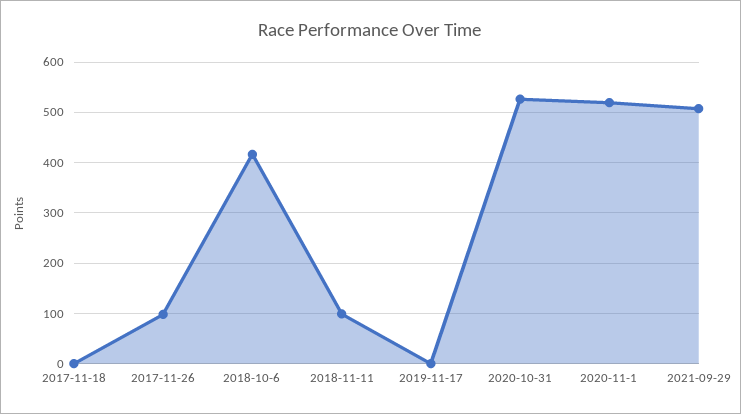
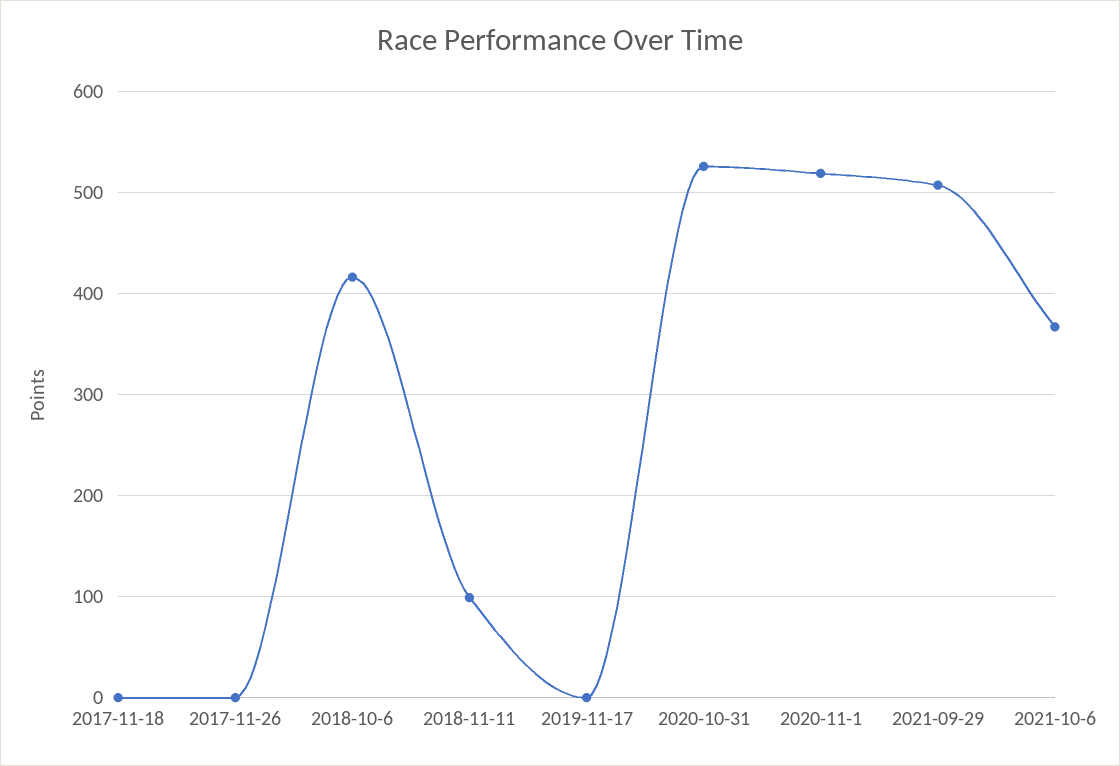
2017-11-26: 100 -> 0
2021-10-6: none -> 370

